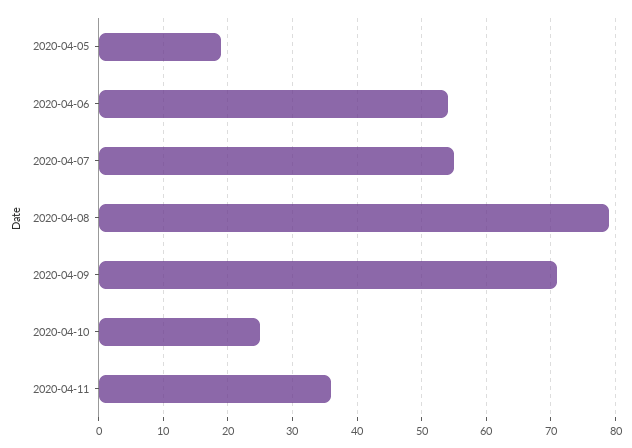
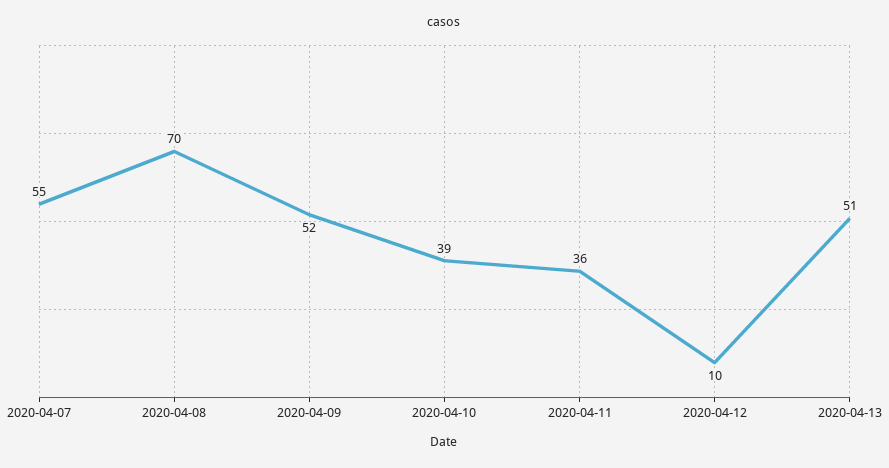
2020-04-05: 19 -> none
2020-04-06: 54 -> none
2020-04-08: 79 -> 70
2020-04-09: 71 -> 52
2020-04-10: 25 -> 39
2020-04-12: none -> 10
2020-04-13: none -> 51

